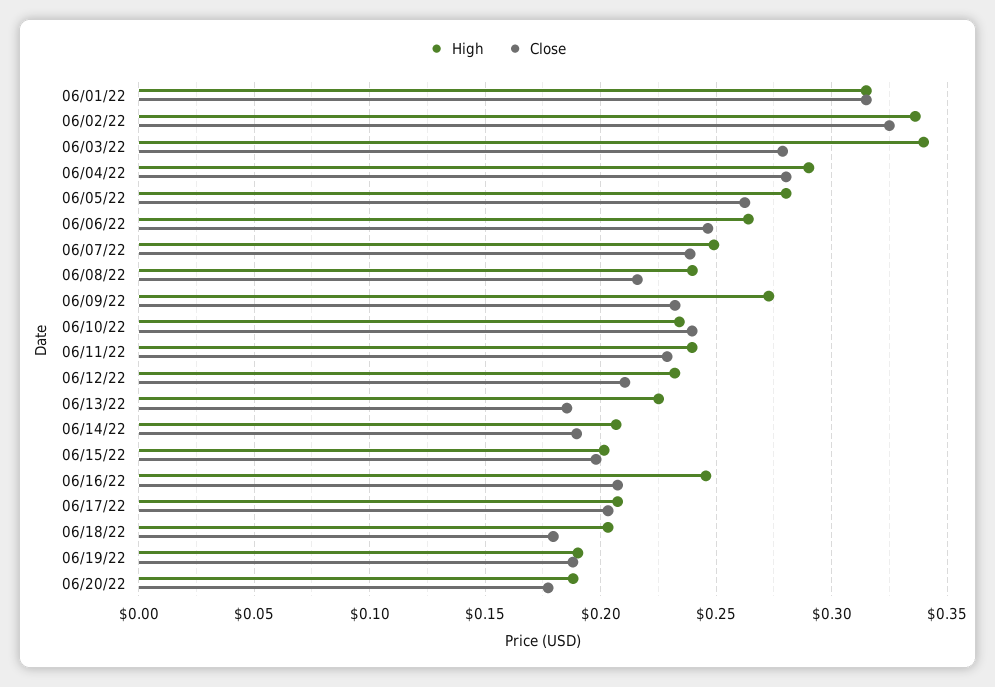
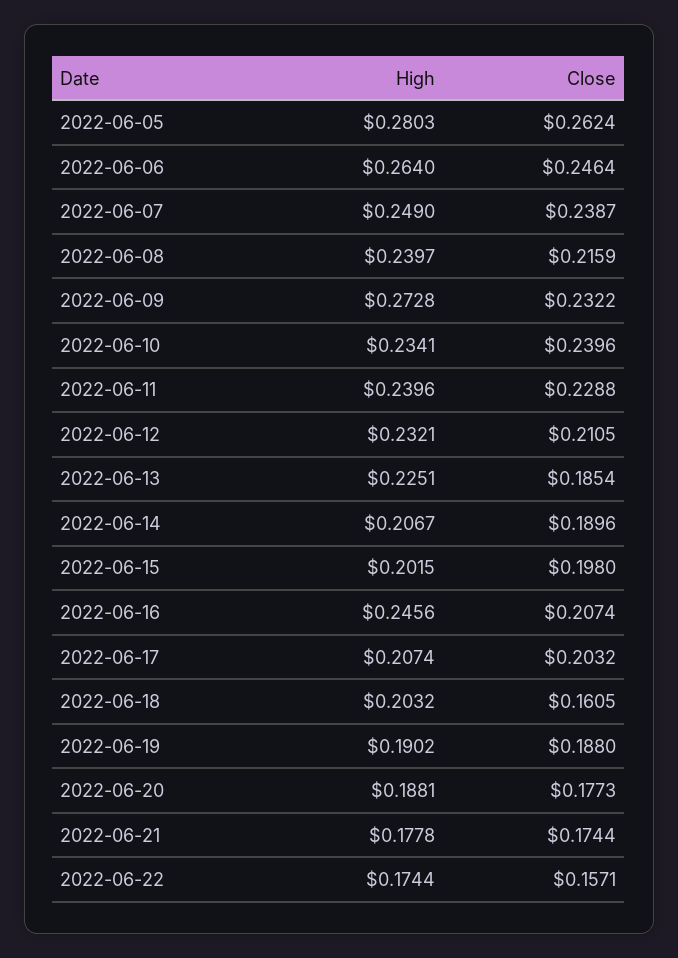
High, 06/01/22: 0.315 -> none
Close, 06/01/22: 0.315 -> none
High, 06/02/22: 0.335 -> none
Close, 06/02/22: 0.325 -> none
High, 06/03/22: 0.34 -> none
Close, 06/03/22: 0.28 -> none
High, 06/04/22: 0.29 -> none
Close, 06/04/22: 0.28 -> none
Close, 06/18/22: 0.18 -> 0.1605
High, 2022-06-21: none -> 0.1778
Close, 2022-06-21: none -> 0.1744
High, 2022-06-22: none -> 0.1744
Close, 2022-06-22: none -> 0.1571

